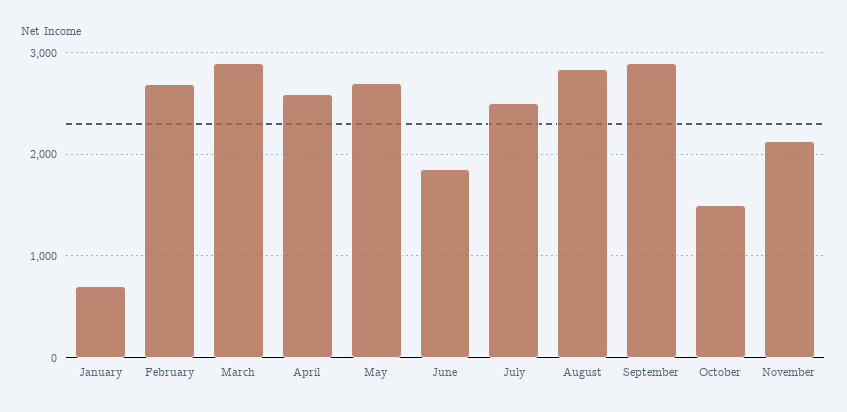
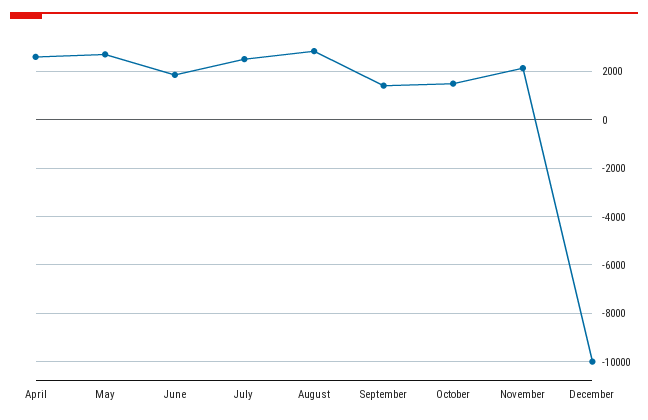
January: 700 -> none
February: 2700 -> none
March: 2900 -> none
September: 2900 -> 1500
December: none -> -10000

